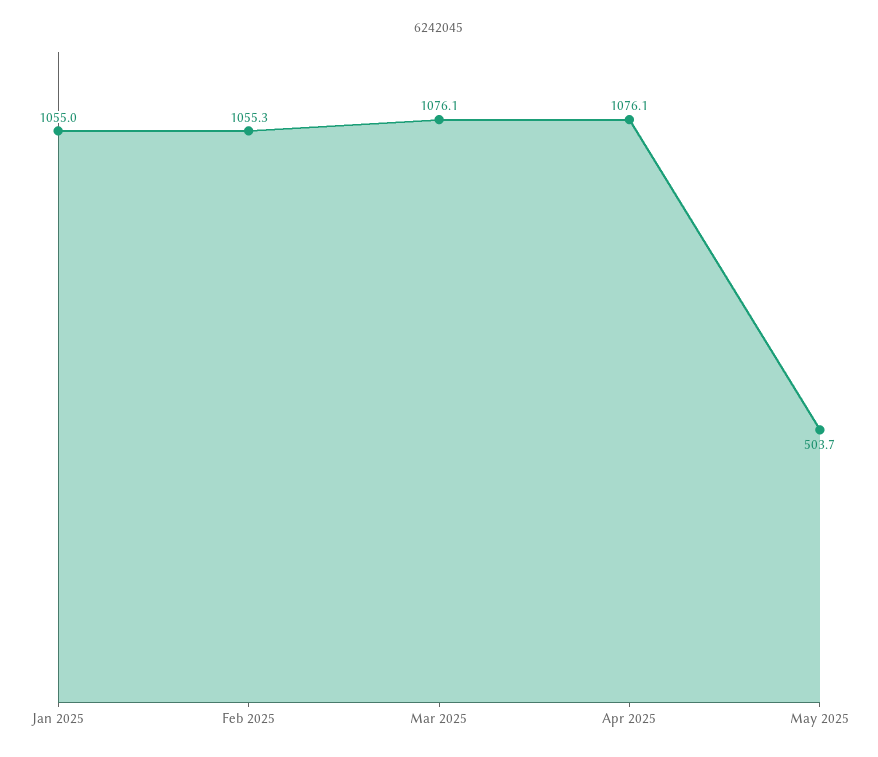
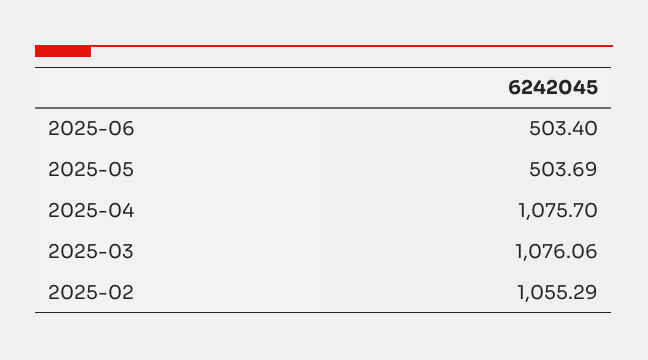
Jan 2025: 1055 -> none
Apr 2025: 1076.1 -> 1075.7
2025-06: none -> 503.4

